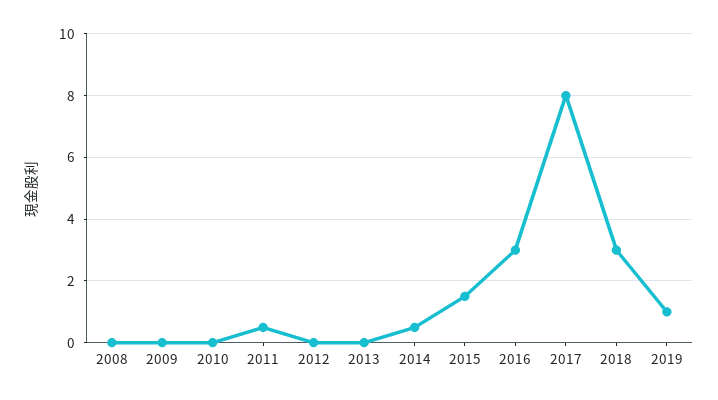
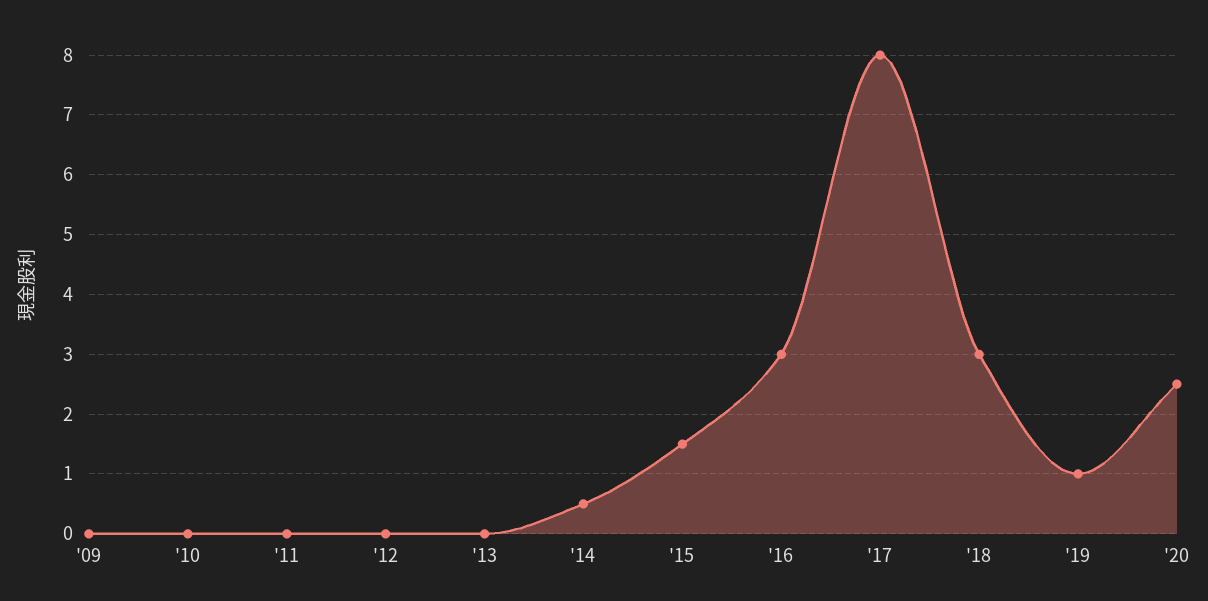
2008: 0 -> none
2011: 0.5 -> 0
'20: none -> 2.5

